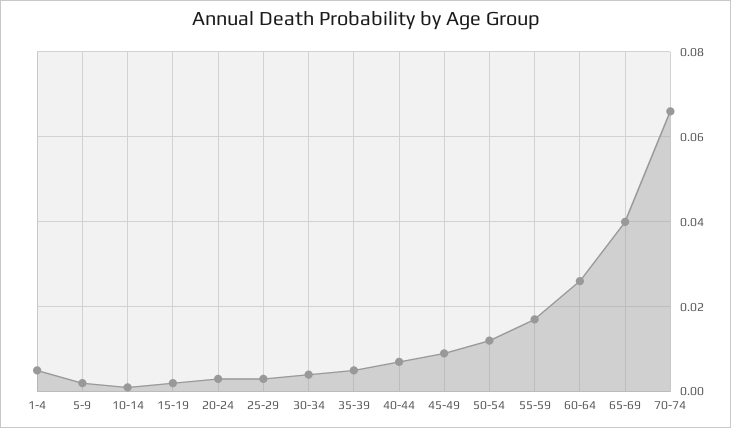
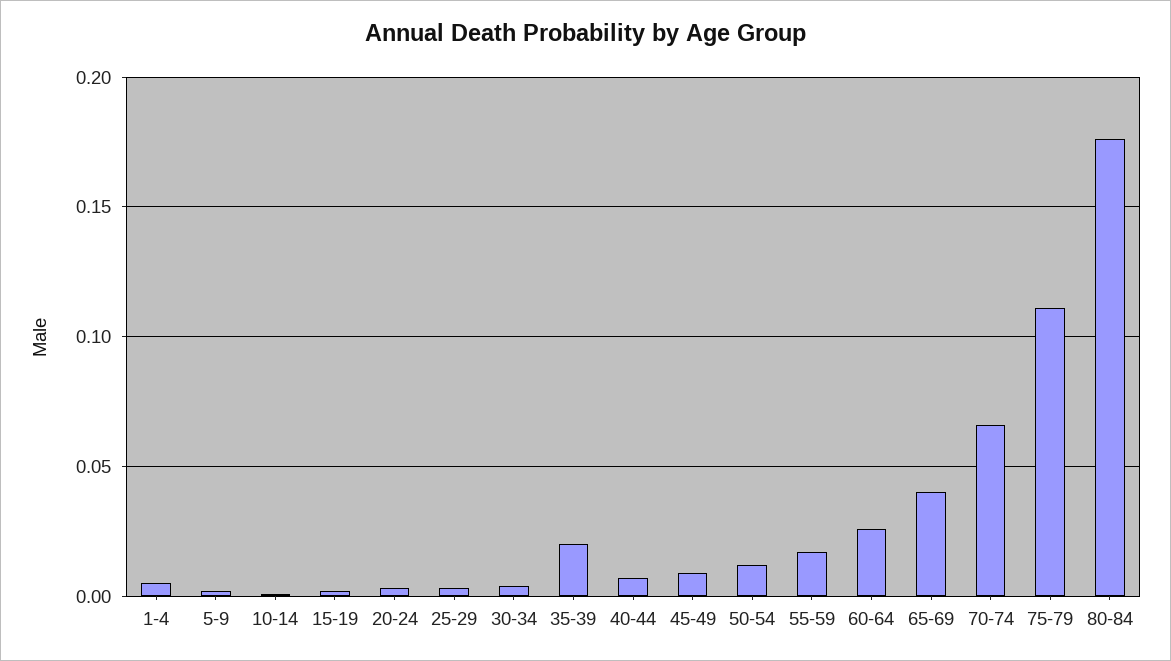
35-39: 0.005 -> 0.02
75-79: none -> 0.11
80-84: none -> 0.175

